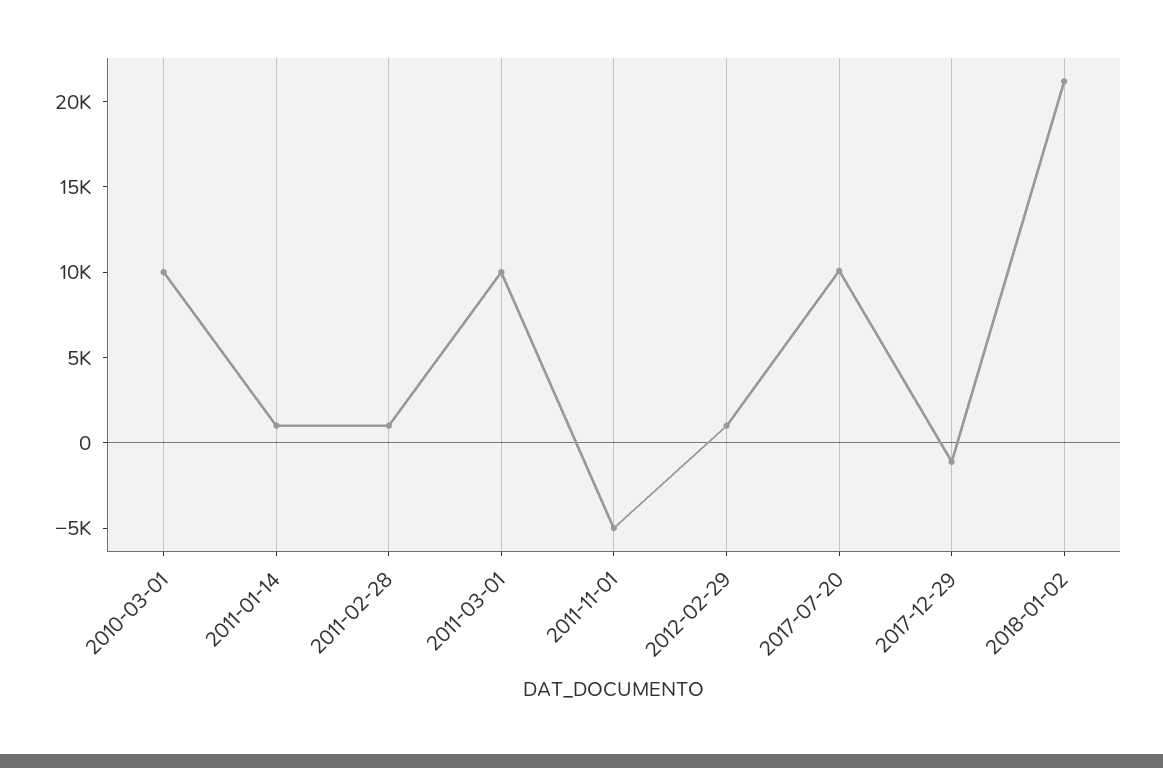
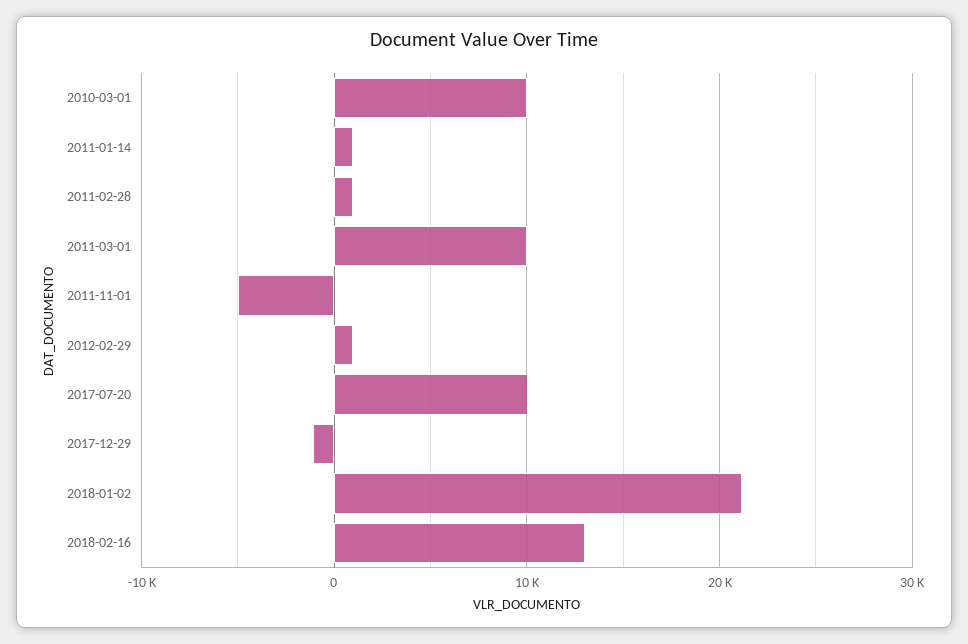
2018-02-16: none -> 13000

